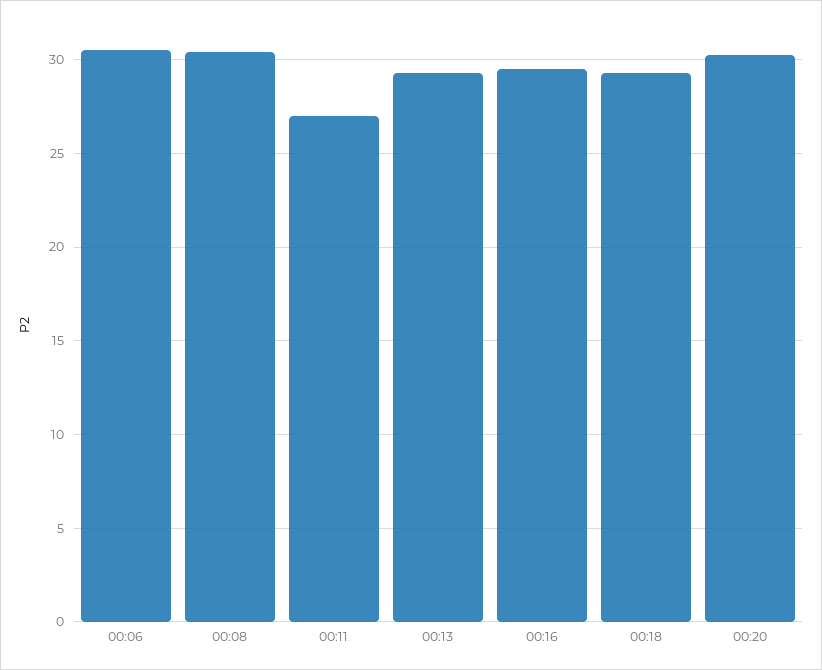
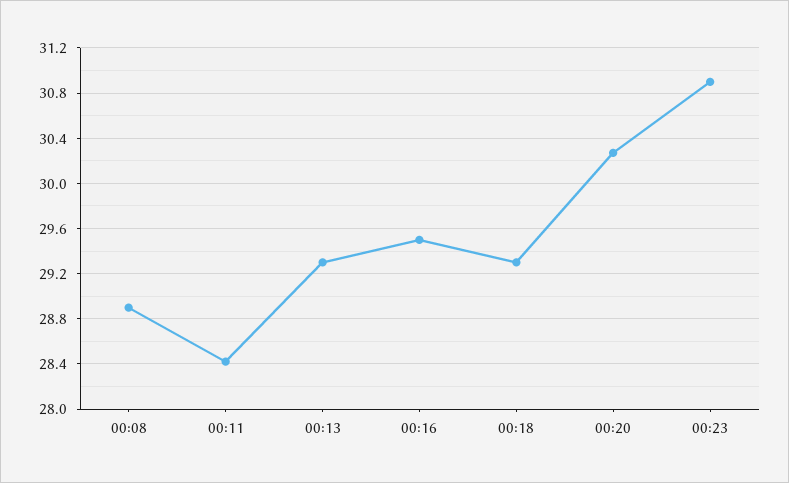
00:06: 30.5 -> none
00:08: 30.5 -> 28.9
00:11: 27 -> 28.4
00:23: none -> 30.9

